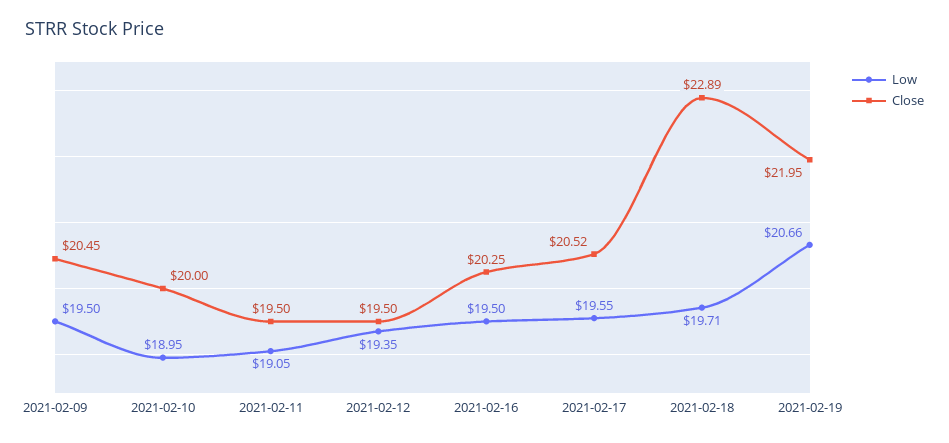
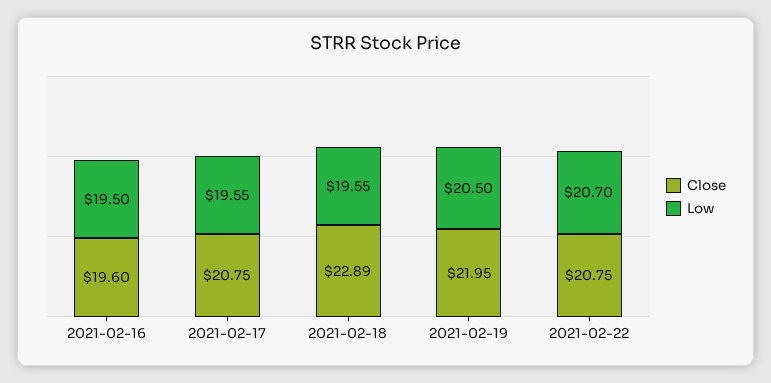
Low, 2021-02-09: 19.5 -> none
Close, 2021-02-09: 20.45 -> none
Low, 2021-02-10: 18.95 -> none
Close, 2021-02-10: 20 -> none
Low, 2021-02-11: 19.05 -> none
Close, 2021-02-11: 19.5 -> none
Low, 2021-02-12: 19.35 -> none
Close, 2021-02-12: 19.5 -> none
Close, 2021-02-16: 20.25 -> 19.6
Close, 2021-02-17: 20.52 -> 20.75
Low, 2021-02-18: 19.71 -> 19.55
Low, 2021-02-19: 20.66 -> 20.5
Close, 2021-02-22: none -> 20.75
Low, 2021-02-22: none -> 20.7

